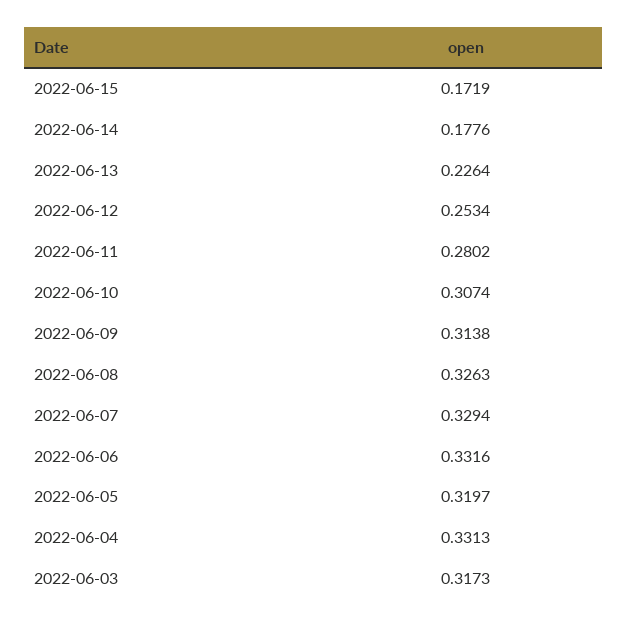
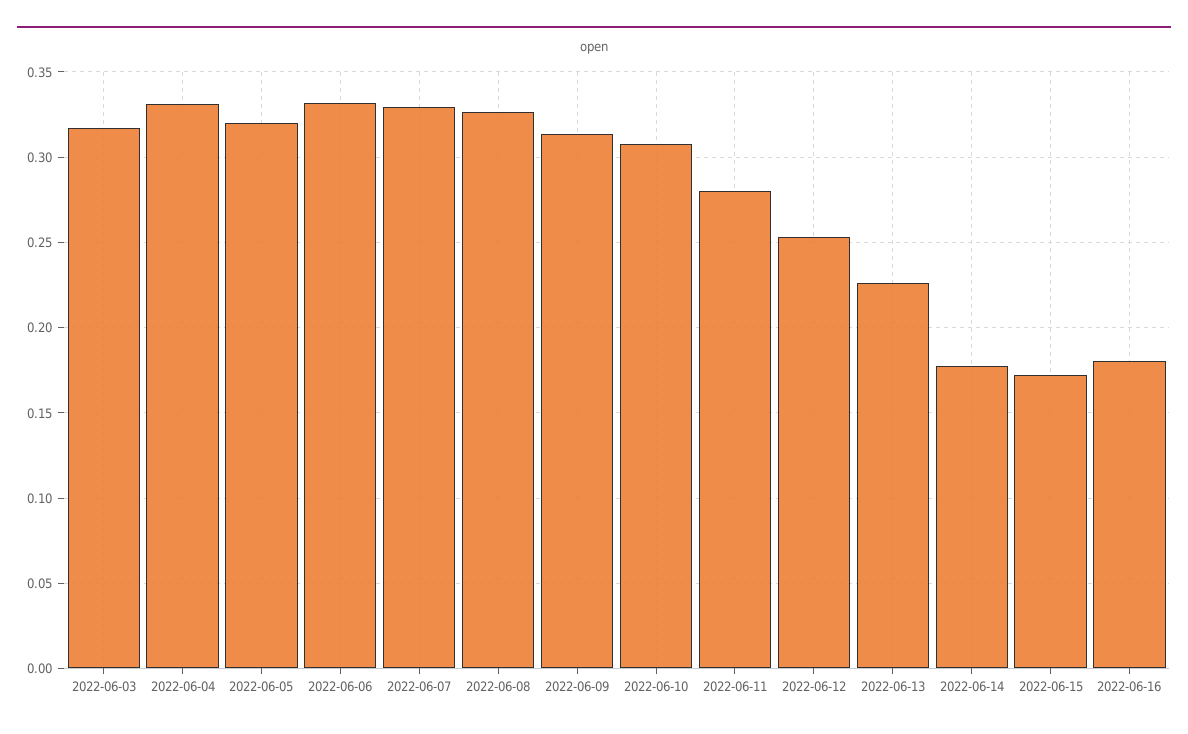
2022-06-16: none -> 0.18

